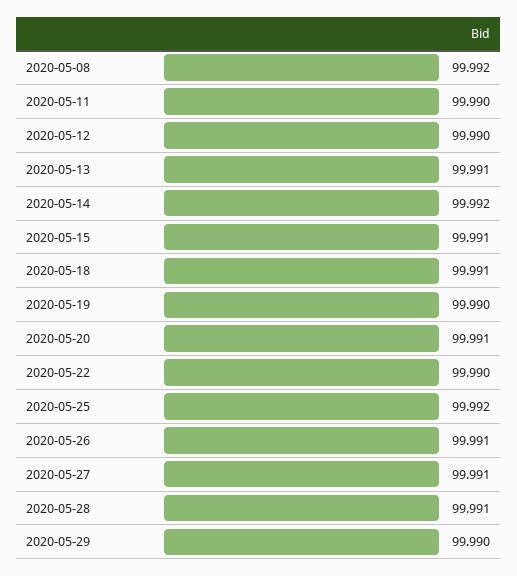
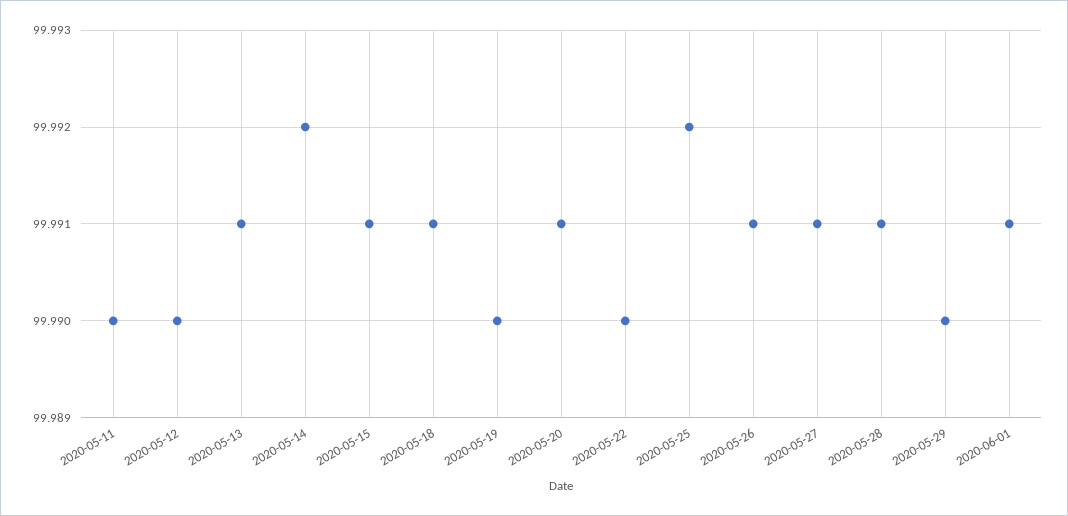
2020-05-08: 99.992 -> none
2020-06-01: none -> 99.991

